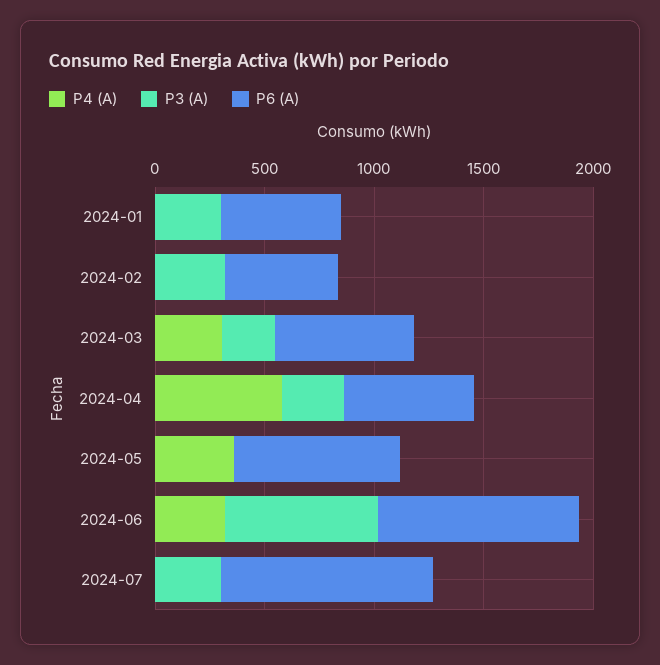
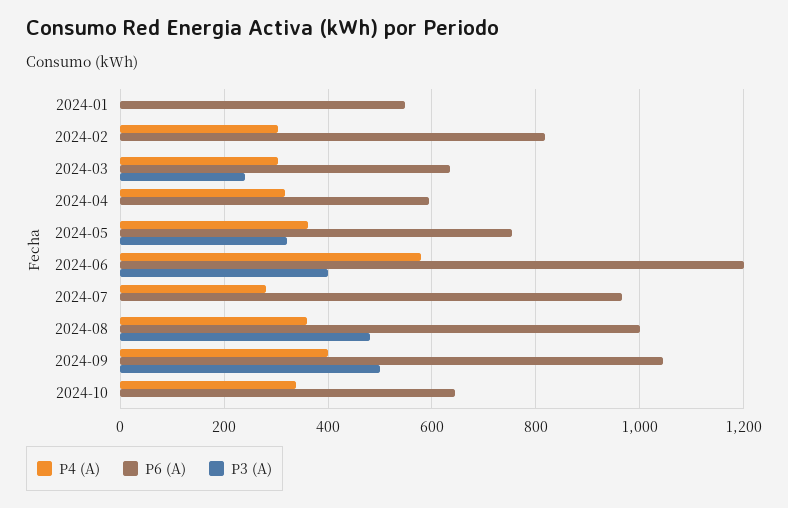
P3 (A), 2024-01: 300 -> 0
P4 (A), 2024-02: 0 -> 300
P3 (A), 2024-02: 300 -> 0
P6 (A), 2024-02: 500 -> 820
P4 (A), 2024-04: 600 -> 320
P3 (A), 2024-04: 300 -> 0
P3 (A), 2024-05: 0 -> 320
P4 (A), 2024-06: 300 -> 580
P3 (A), 2024-06: 700 -> 400
P6 (A), 2024-06: 900 -> 1200
P4 (A), 2024-07: 0 -> 280
P3 (A), 2024-07: 300 -> 0
P4 (A), 2024-08: none -> 360
P6 (A), 2024-08: none -> 1000
P3 (A), 2024-08: none -> 480
P4 (A), 2024-09: none -> 400
P6 (A), 2024-09: none -> 1040
P3 (A), 2024-09: none -> 500
P4 (A), 2024-10: none -> 340
P6 (A), 2024-10: none -> 640
P3 (A), 2024-10: none -> 0

